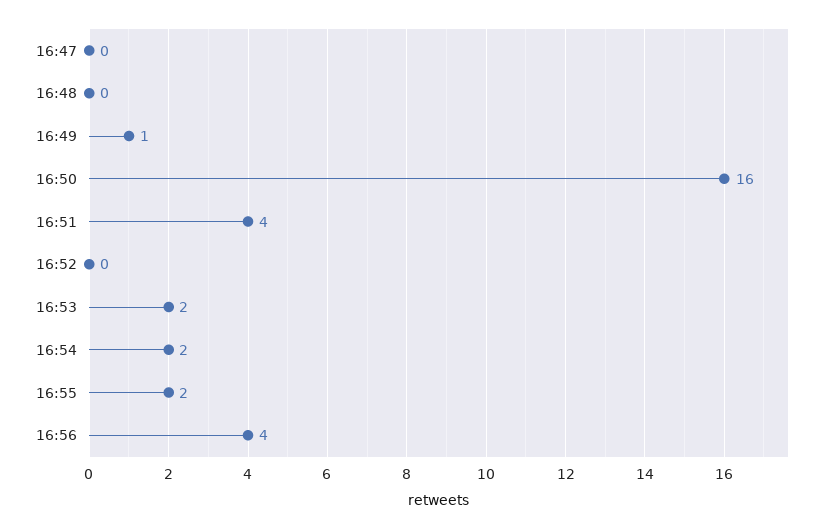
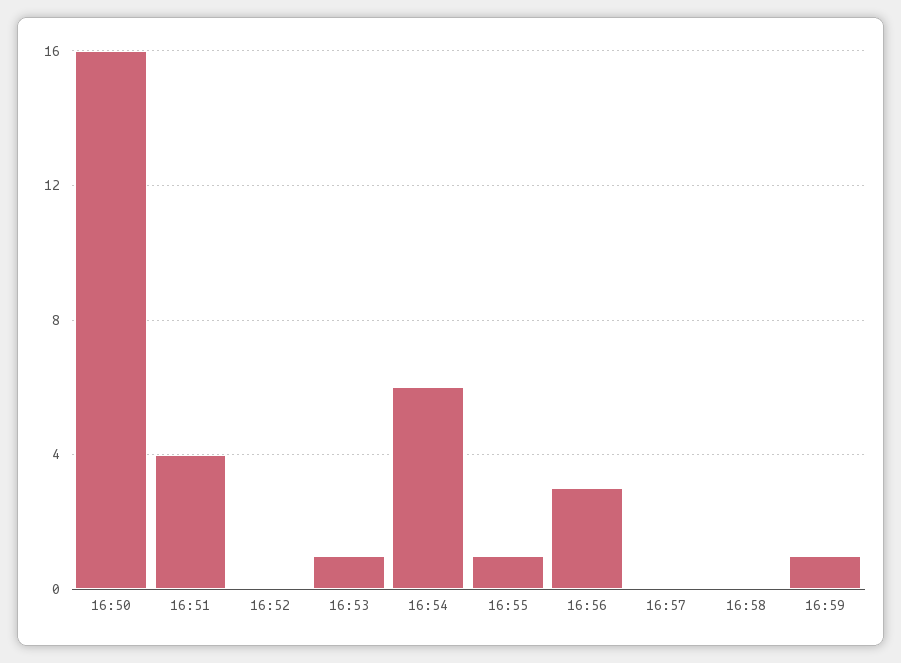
16:47: 0 -> none
16:48: 0 -> none
16:49: 1 -> none
16:53: 2 -> 1
16:54: 2 -> 6
16:55: 2 -> 1
16:56: 4 -> 3
16:57: none -> 0
16:58: none -> 0
16:59: none -> 1

